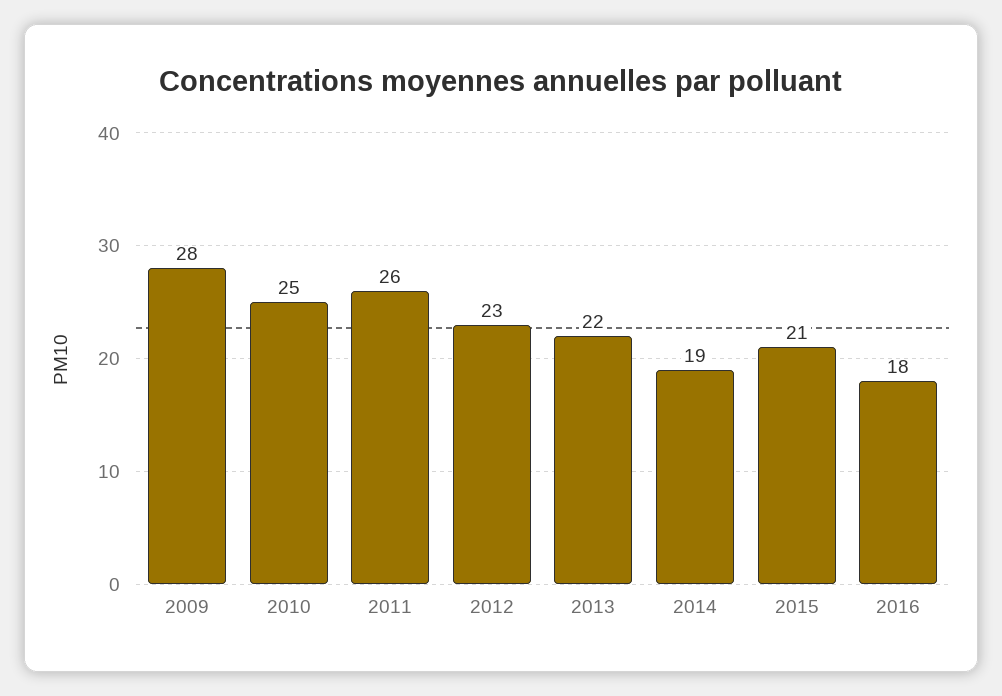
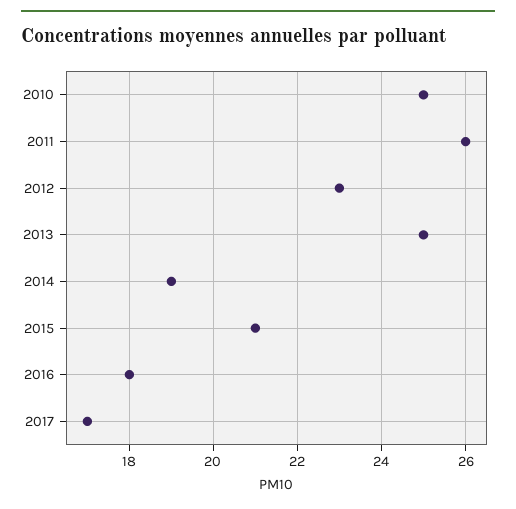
2009: 28 -> none
2013: 22 -> 25
2017: none -> 17

